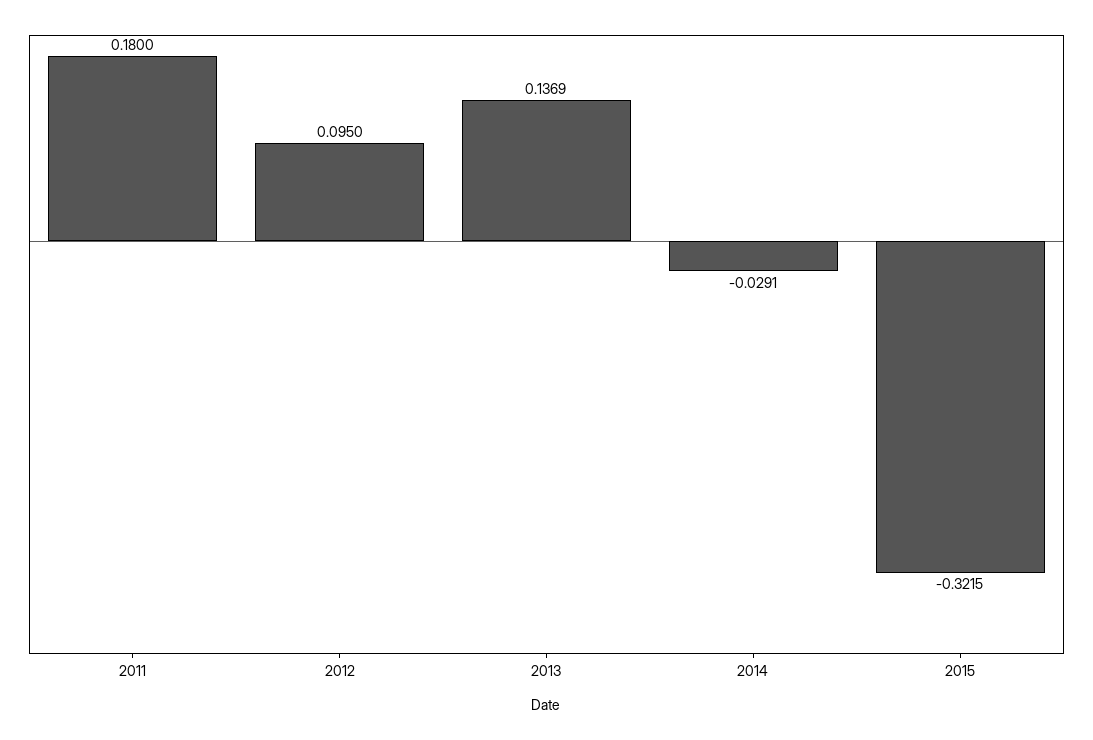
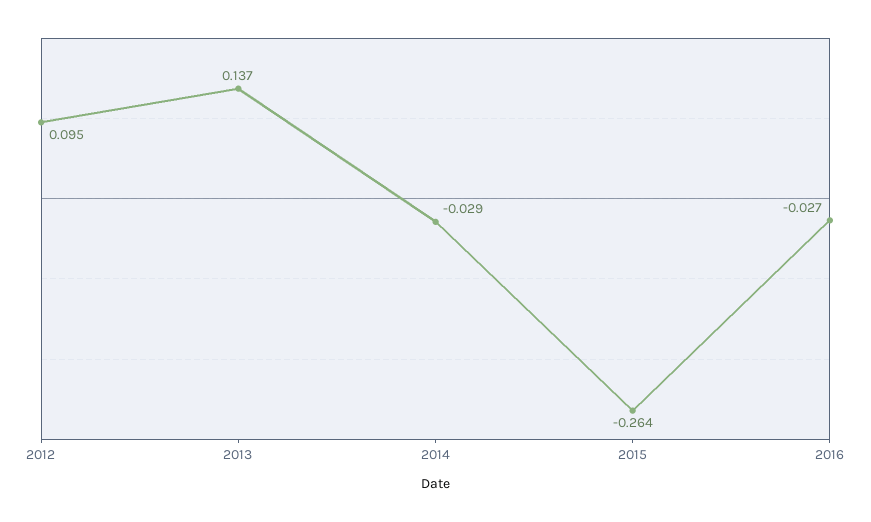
2011: 0.18 -> none
2015: -0.3215 -> -0.264
2016: none -> -0.027

